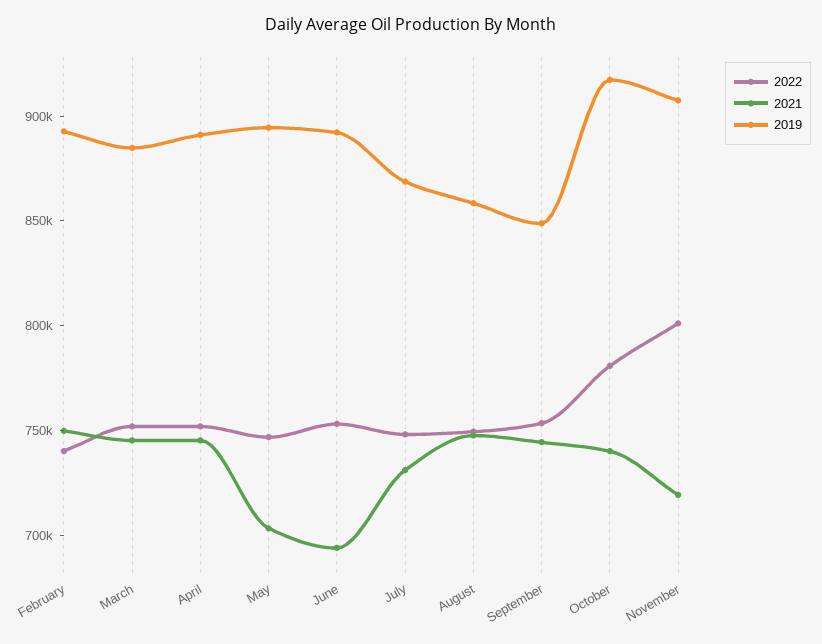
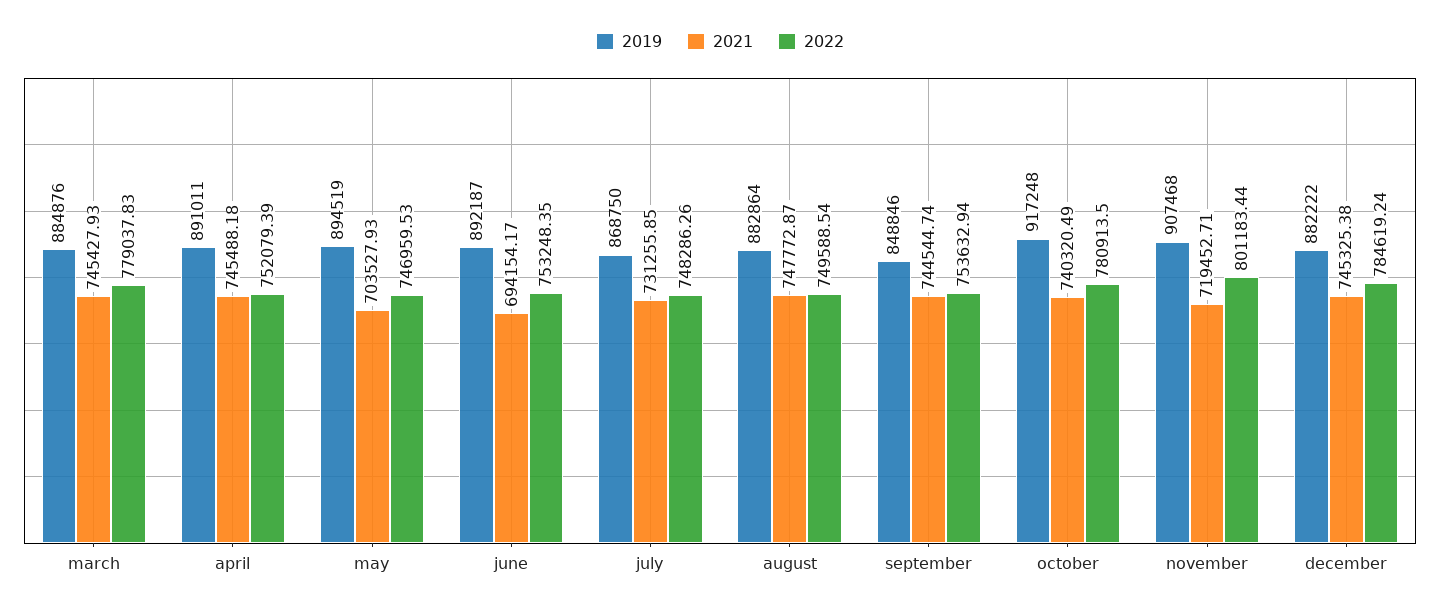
2022, February: 740000 -> none
2021, February: 750000 -> none
2019, February: 890000 -> none
2022, March: 750000 -> 779037.83
2019, August: 860000 -> 882864
2019, december: none -> 882222
2021, december: none -> 745325.38
2022, december: none -> 784619.24

